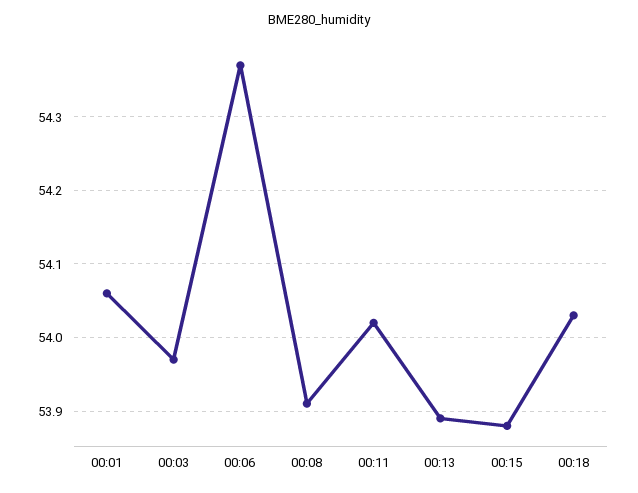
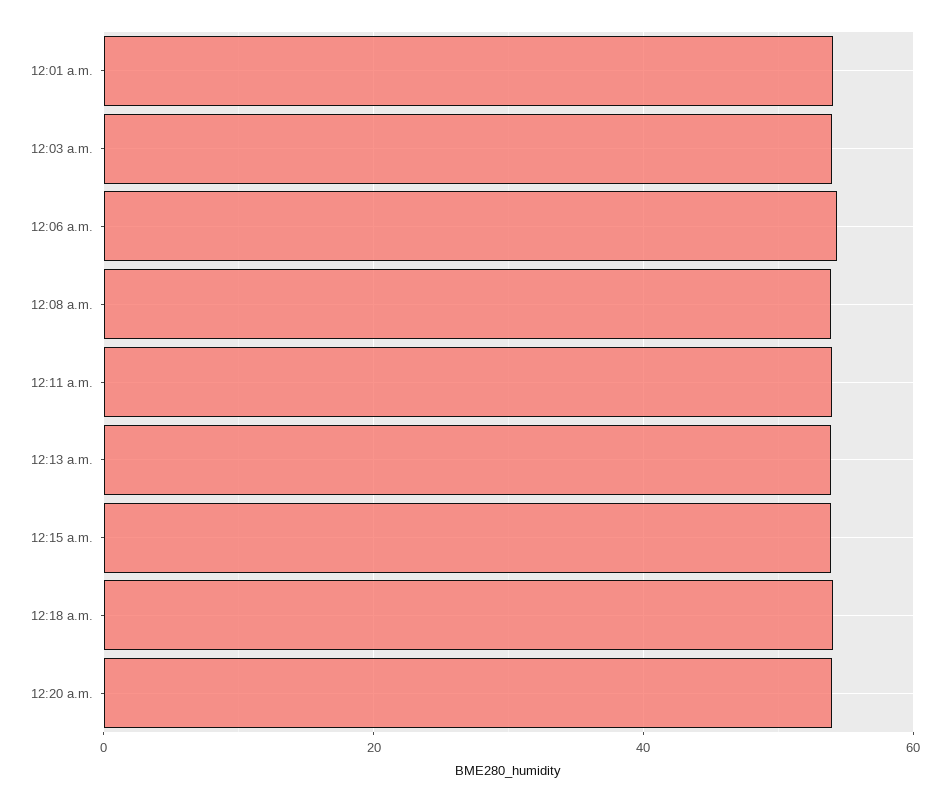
12:20 a.m.: none -> 54

